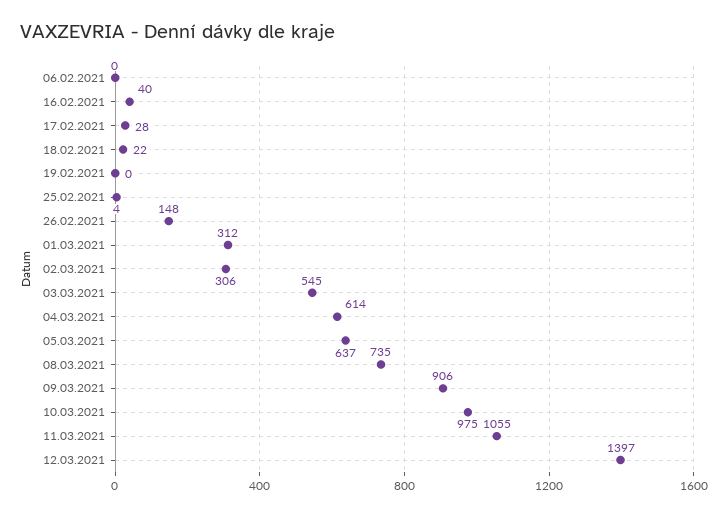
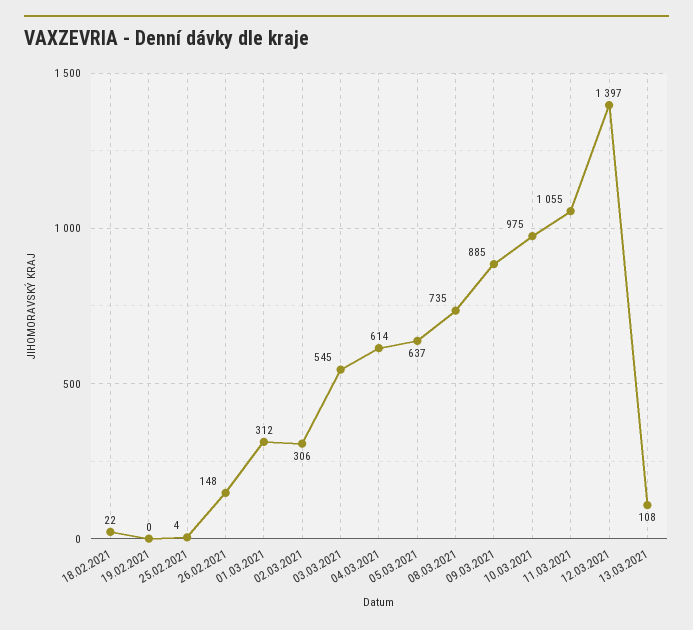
06.02.2021: 0 -> none
16.02.2021: 40 -> none
17.02.2021: 28 -> none
09.03.2021: 906 -> 885
13.03.2021: none -> 108

